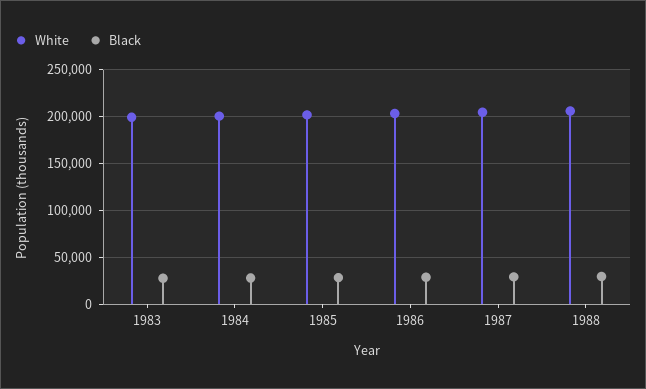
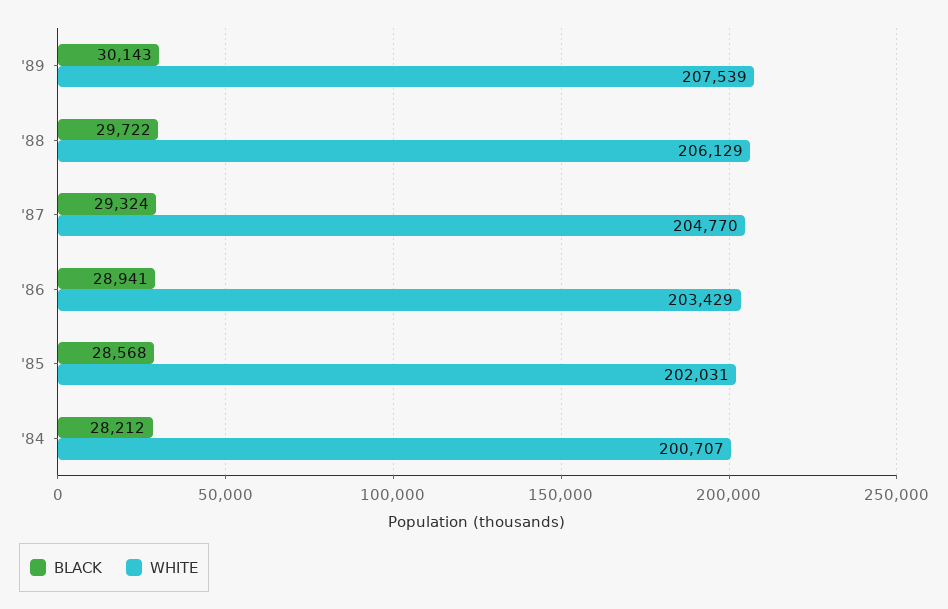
White, 1983: 200000 -> none
Black, 1983: 30000 -> none
Black, '89: none -> 30143
White, '89: none -> 207539

